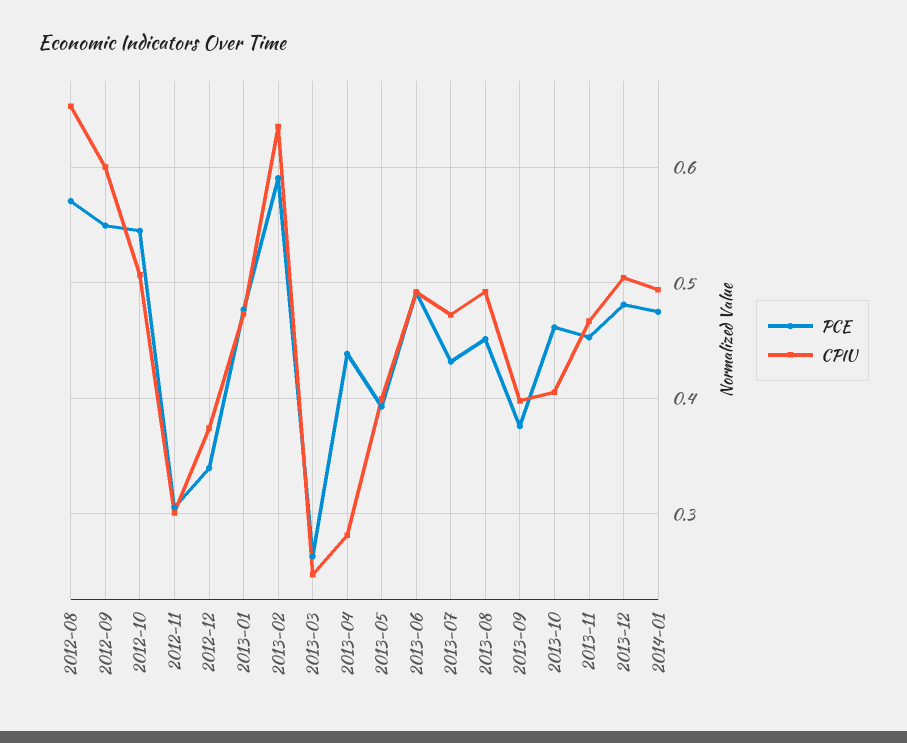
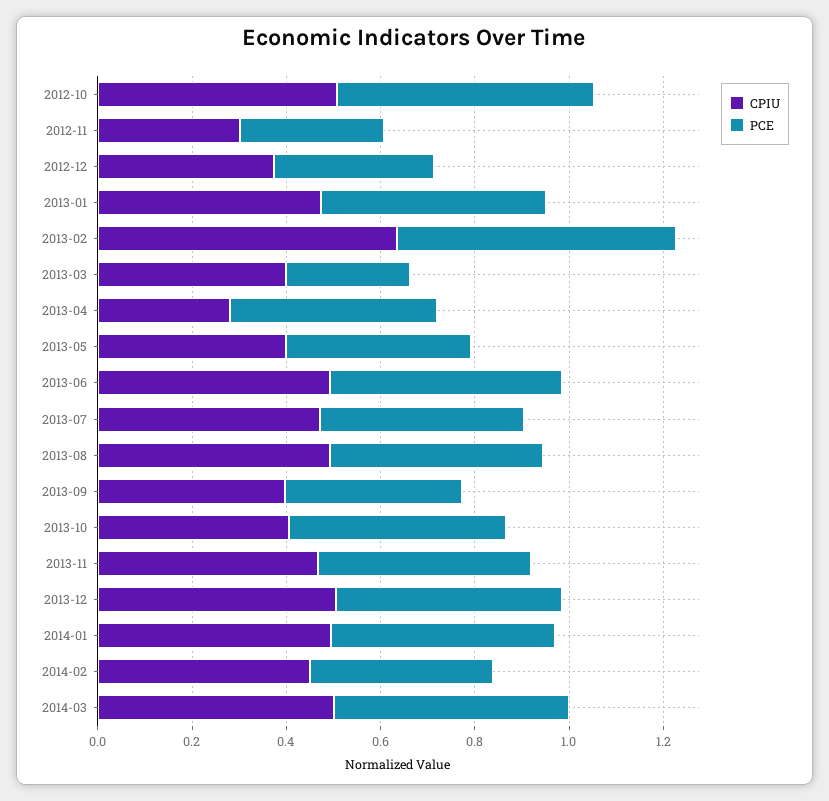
PCE, 2012-08: 0.57 -> none
CPIU, 2012-08: 0.65 -> none
PCE, 2012-09: 0.55 -> none
CPIU, 2012-09: 0.6 -> none
CPIU, 2013-03: 0.25 -> 0.4
CPIU, 2014-02: none -> 0.45
PCE, 2014-02: none -> 0.4
CPIU, 2014-03: none -> 0.5
PCE, 2014-03: none -> 0.5

